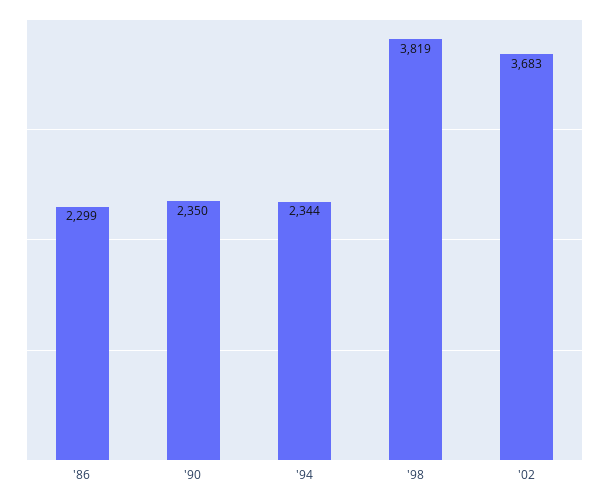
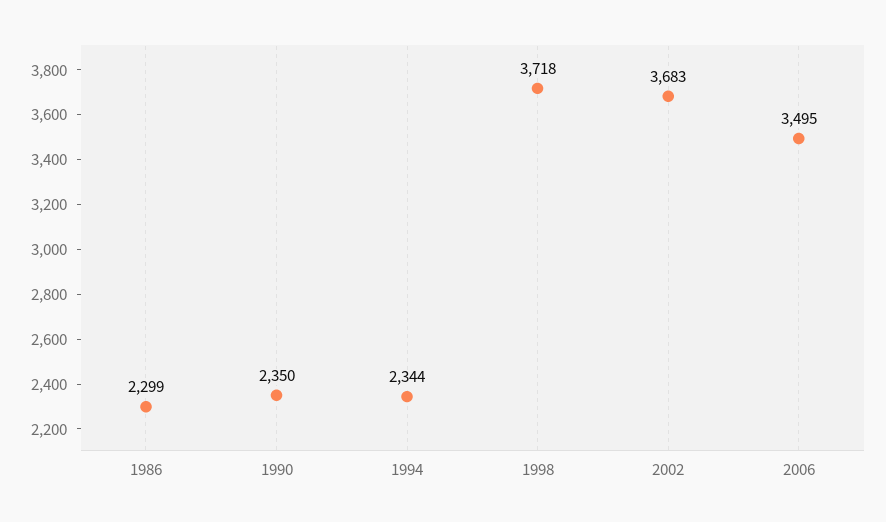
'98: 3819 -> 3718
2006: none -> 3495

